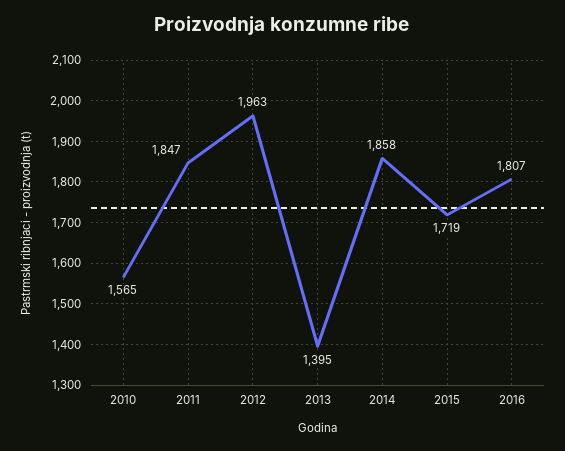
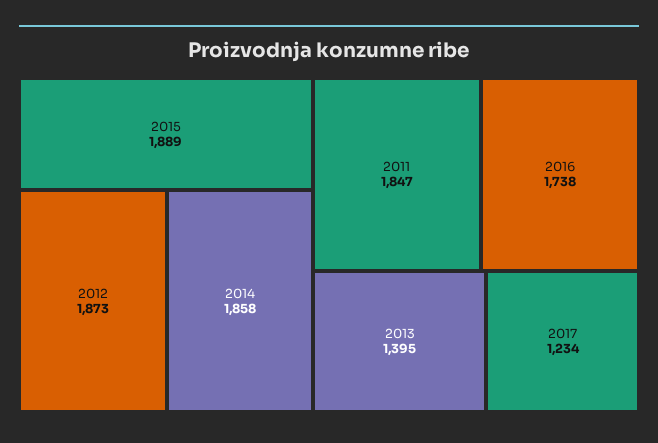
2010: 1565 -> none
2012: 1963 -> 1873
2015: 1719 -> 1889
2016: 1807 -> 1738
2017: none -> 1234

